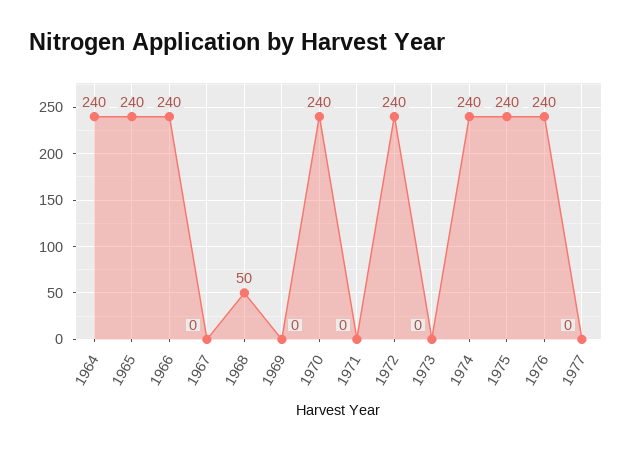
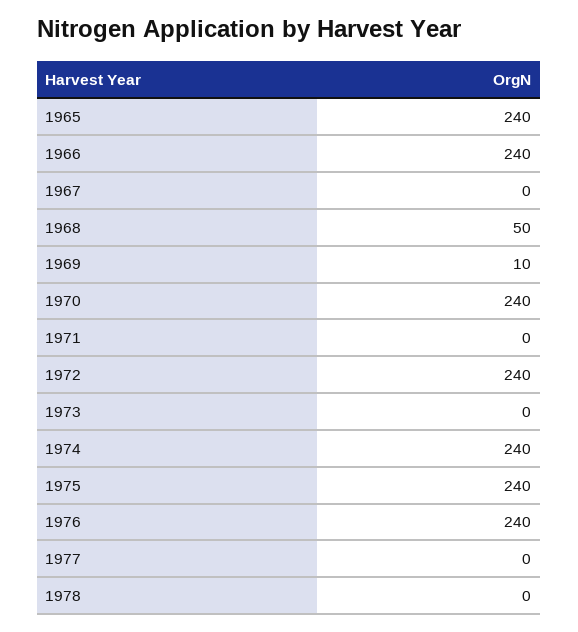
1964: 240 -> none
1969: 0 -> 10
1978: none -> 0

